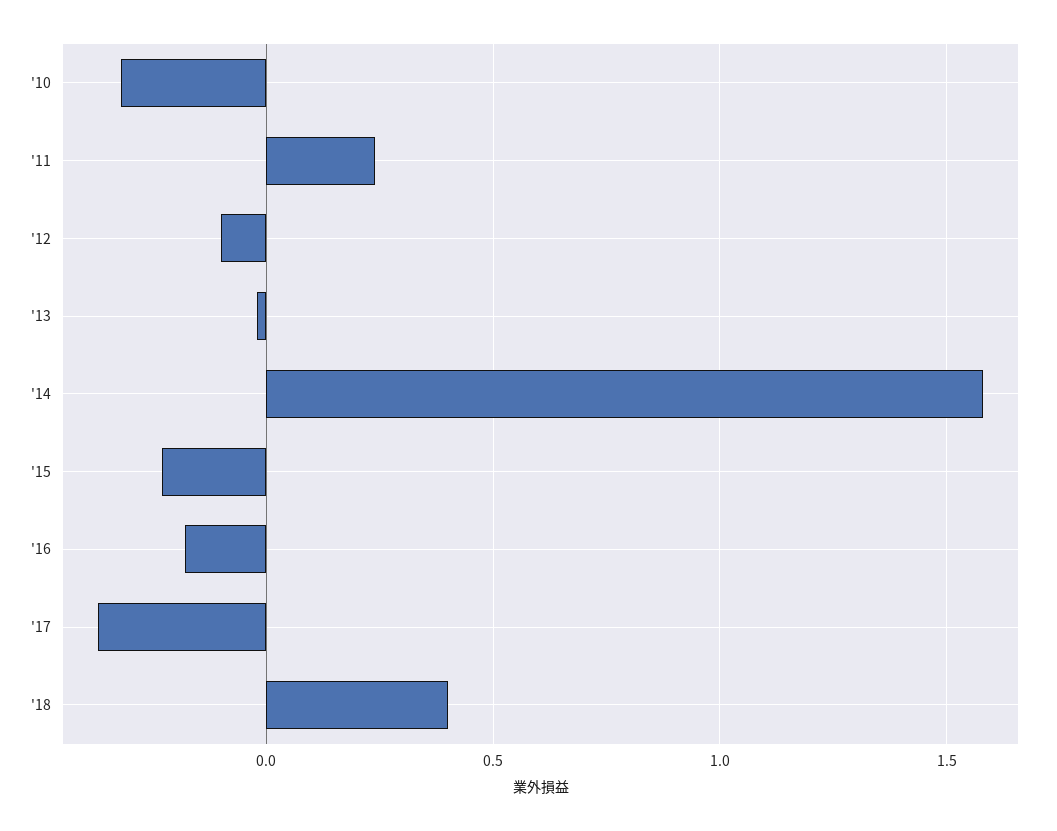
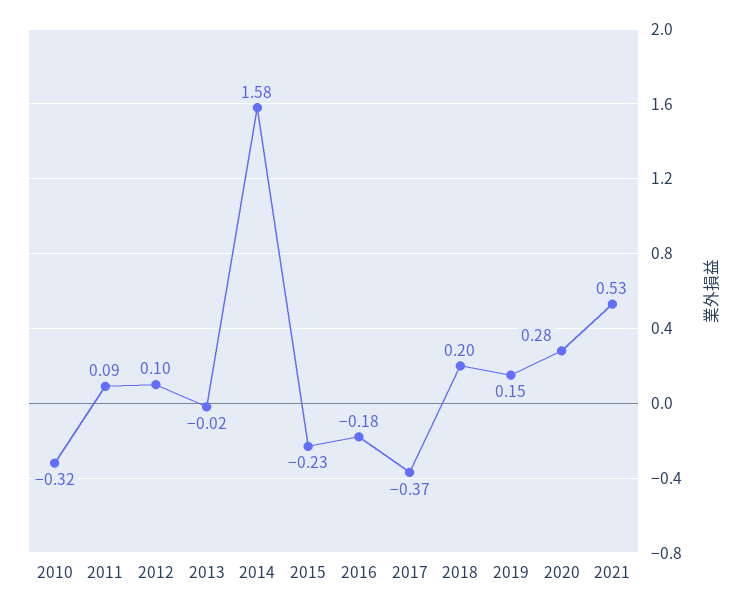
'11: 0.25 -> 0.09
'12: -0.1 -> 0.1
'18: 0.4 -> 0.2
2019: none -> 0.15
2020: none -> 0.28
2021: none -> 0.53

